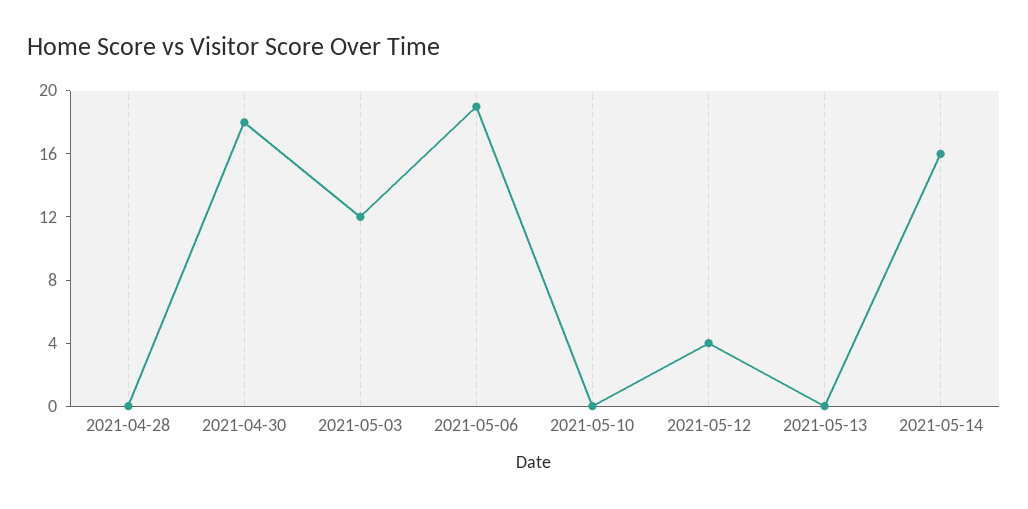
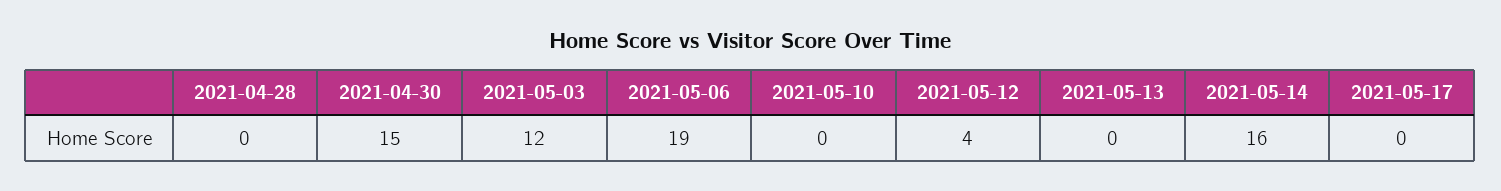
2021-04-30: 18 -> 15
2021-05-17: none -> 0

